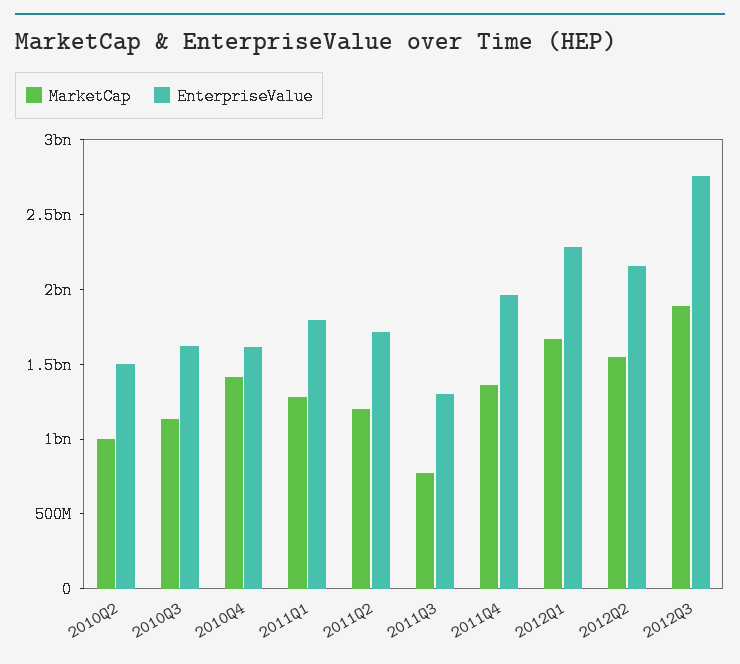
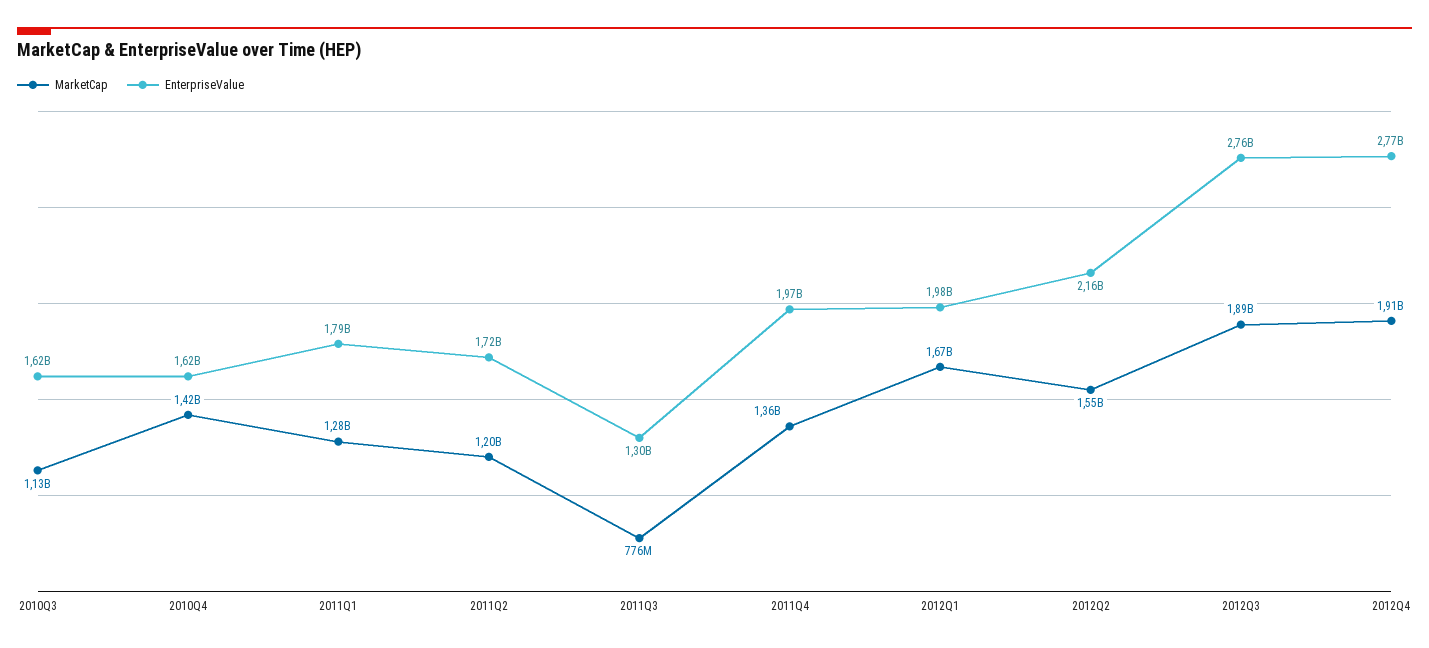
MarketCap, 2010Q2: 1000000000 -> none
EnterpriseValue, 2010Q2: 1500000000 -> none
EnterpriseValue, 2012Q1: 2300000000 -> 1980000000
MarketCap, 2012Q4: none -> 1910000000
EnterpriseValue, 2012Q4: none -> 2770000000

